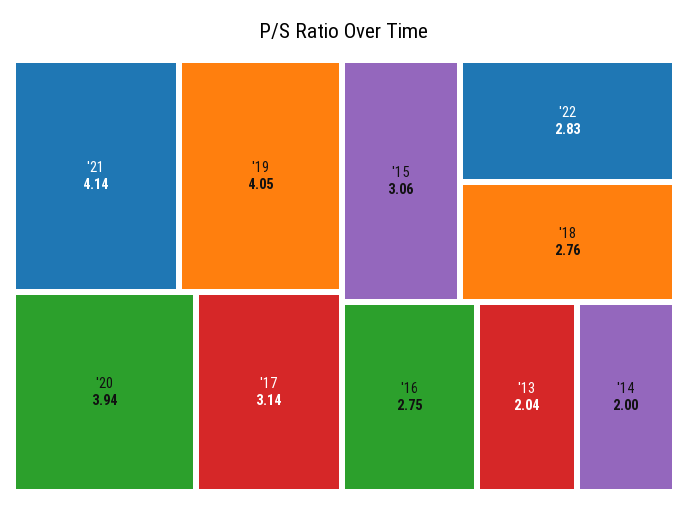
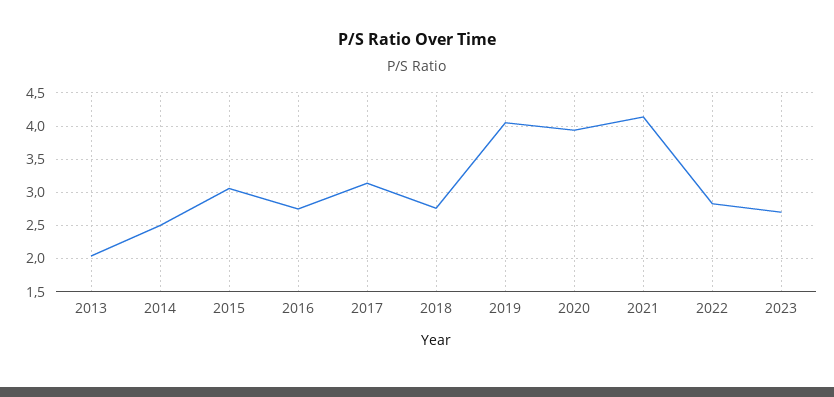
'14: 2 -> 2.5
2023: none -> 2.7

